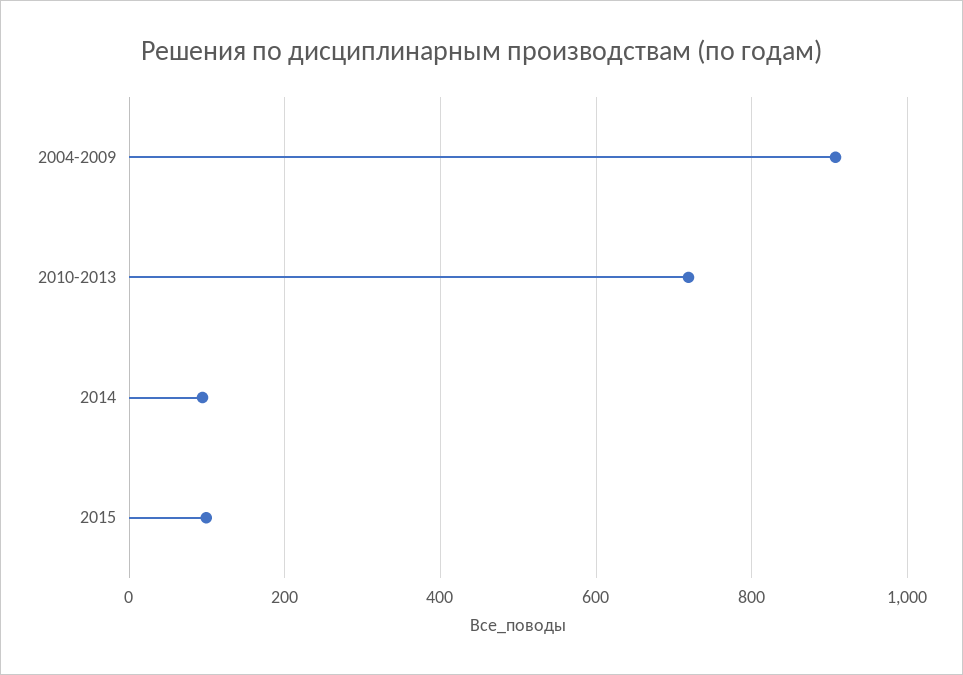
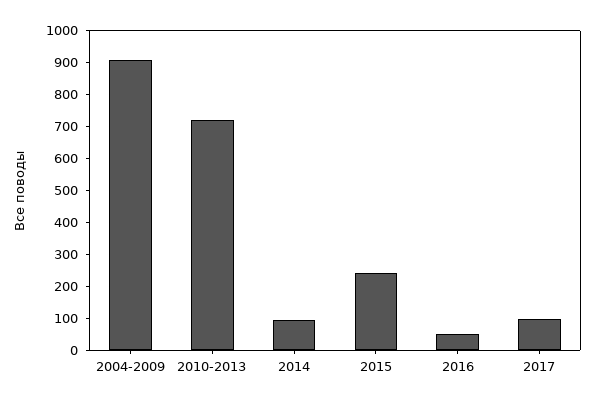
2015: 100 -> 250
2016: none -> 50
2017: none -> 100

